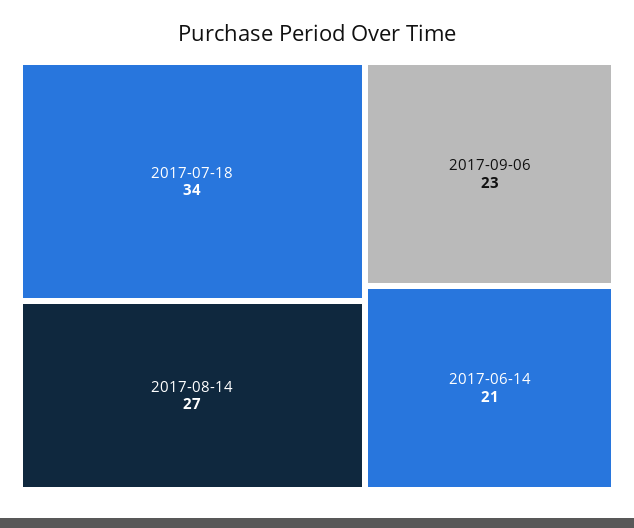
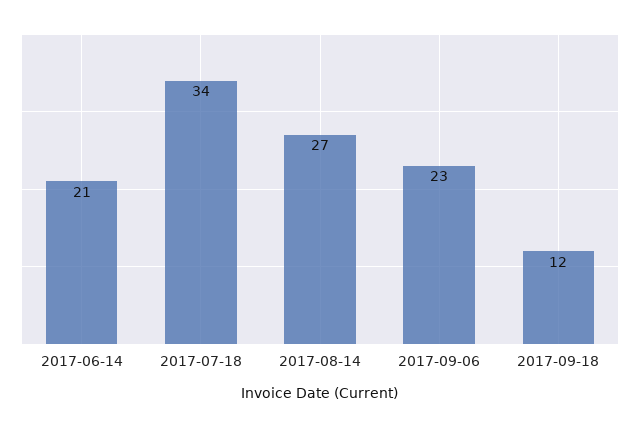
2017-09-18: none -> 12

